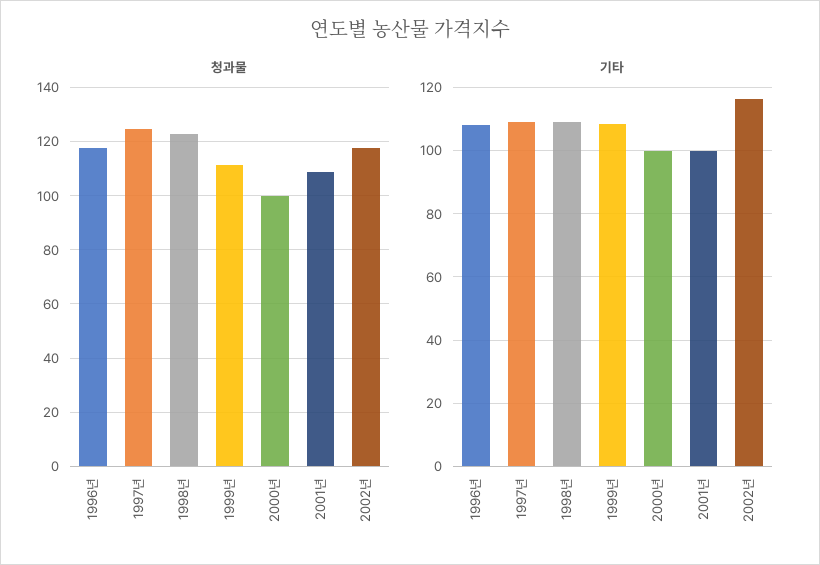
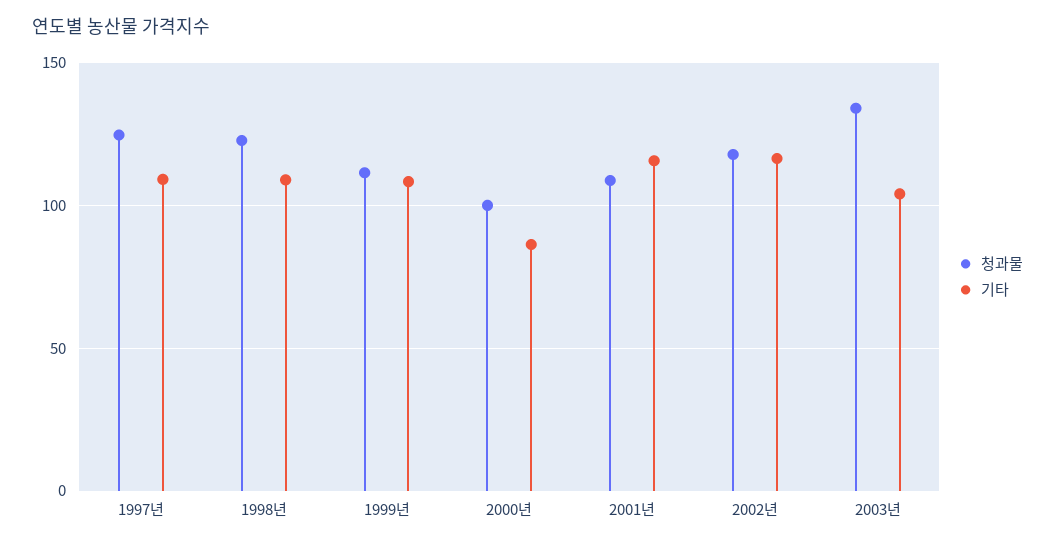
청과물, 1996년: 117.5 -> none
기타, 1996년: 108 -> none
기타, 2000년: 100 -> 85
기타, 2001년: 100 -> 115
청과물, 2003년: none -> 135
기타, 2003년: none -> 105

